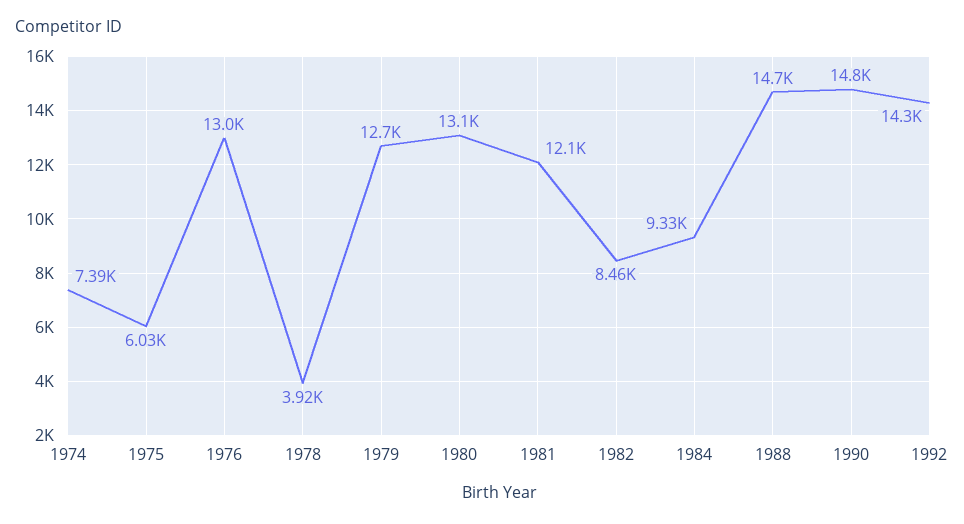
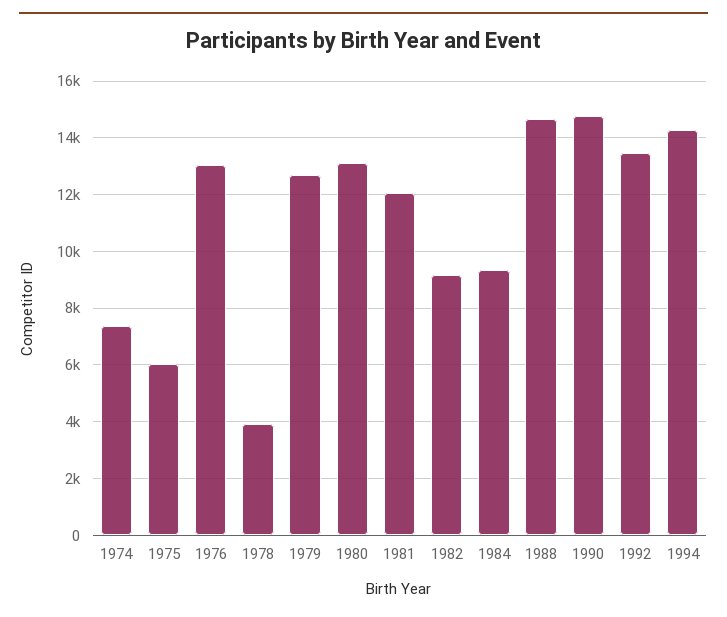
1982: 8460 -> 9250
1992: 14300 -> 13500
1994: none -> 14250

